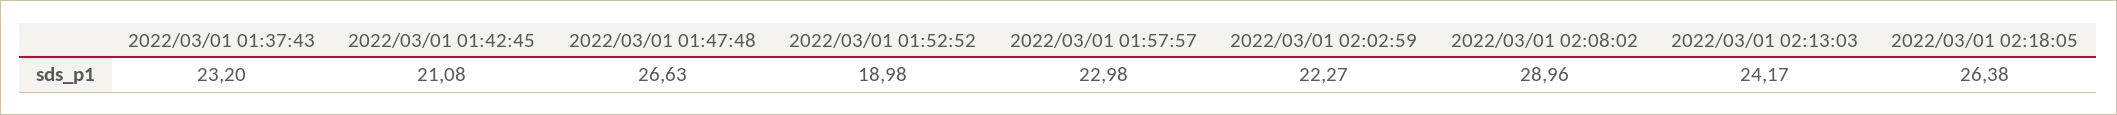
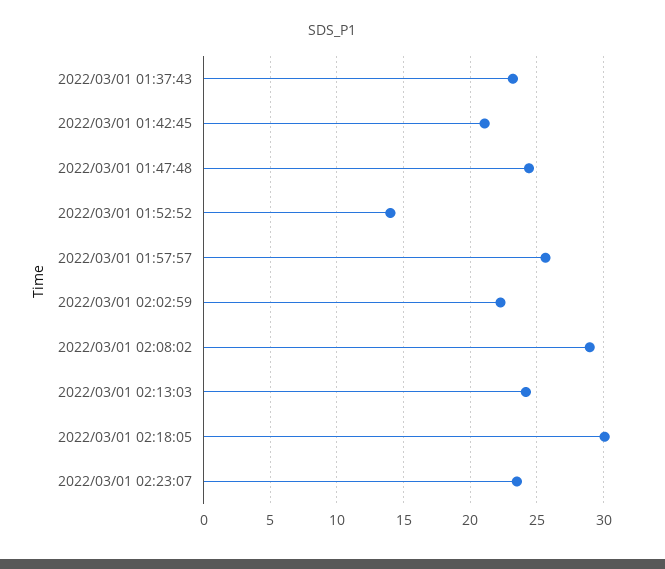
2022/03/01 01:47:48: 26.63 -> 24.5
2022/03/01 01:52:52: 18.98 -> 14
2022/03/01 01:57:57: 22.98 -> 25.5
2022/03/01 02:18:05: 26.38 -> 30
2022/03/01 02:23:07: none -> 23.5

